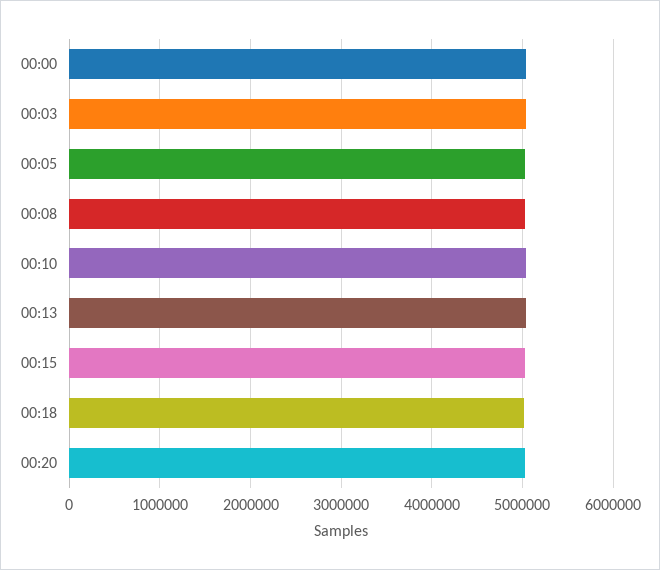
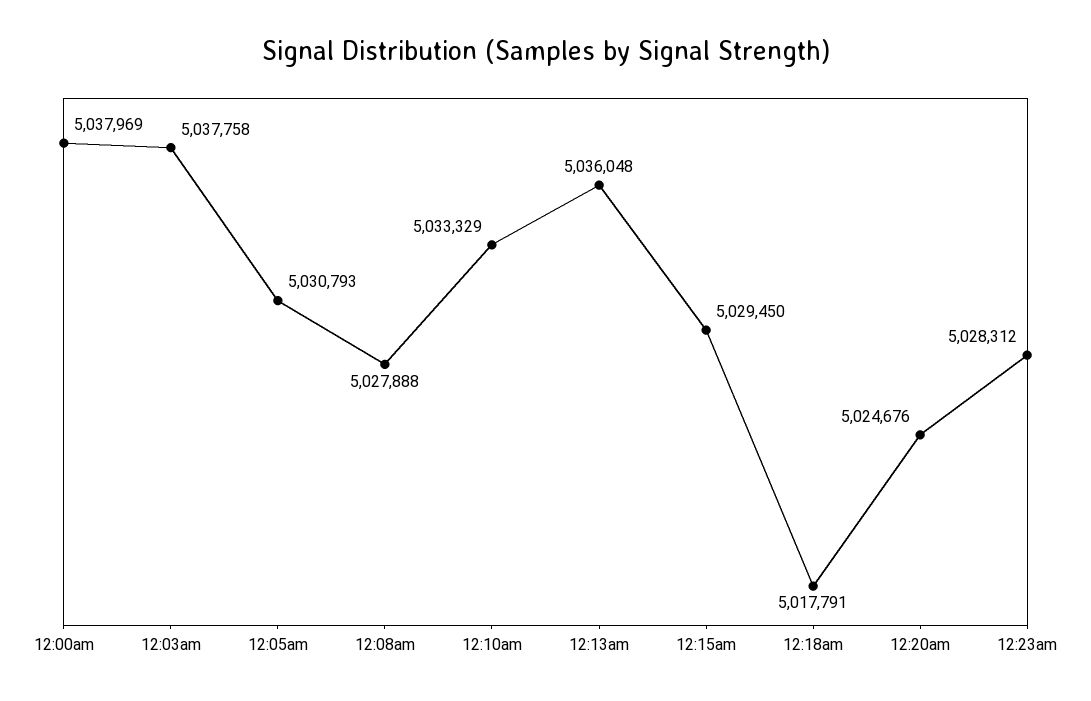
12:23am: none -> 5028312

